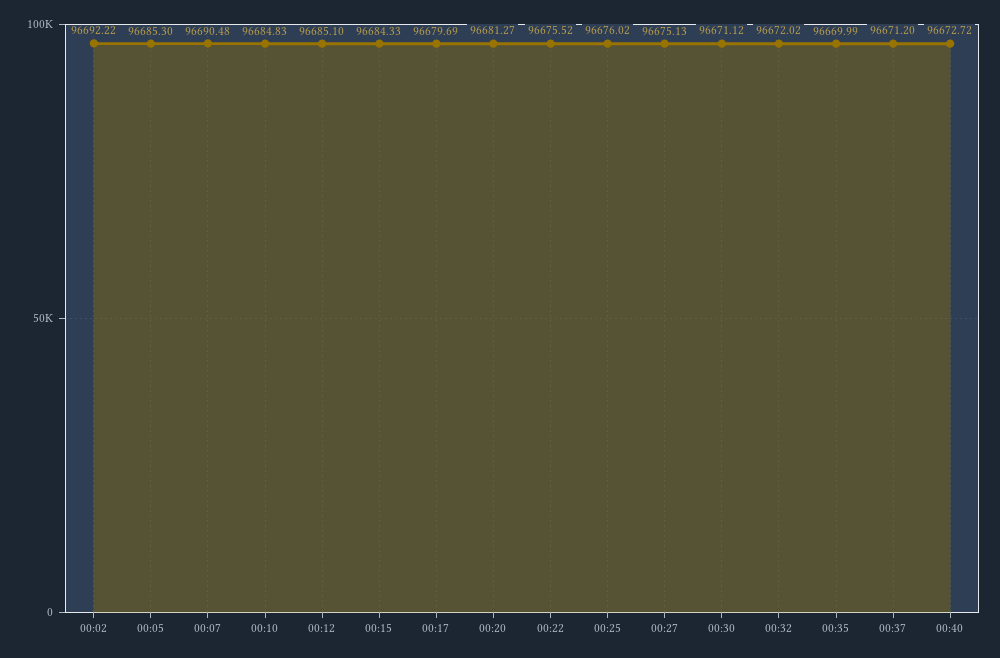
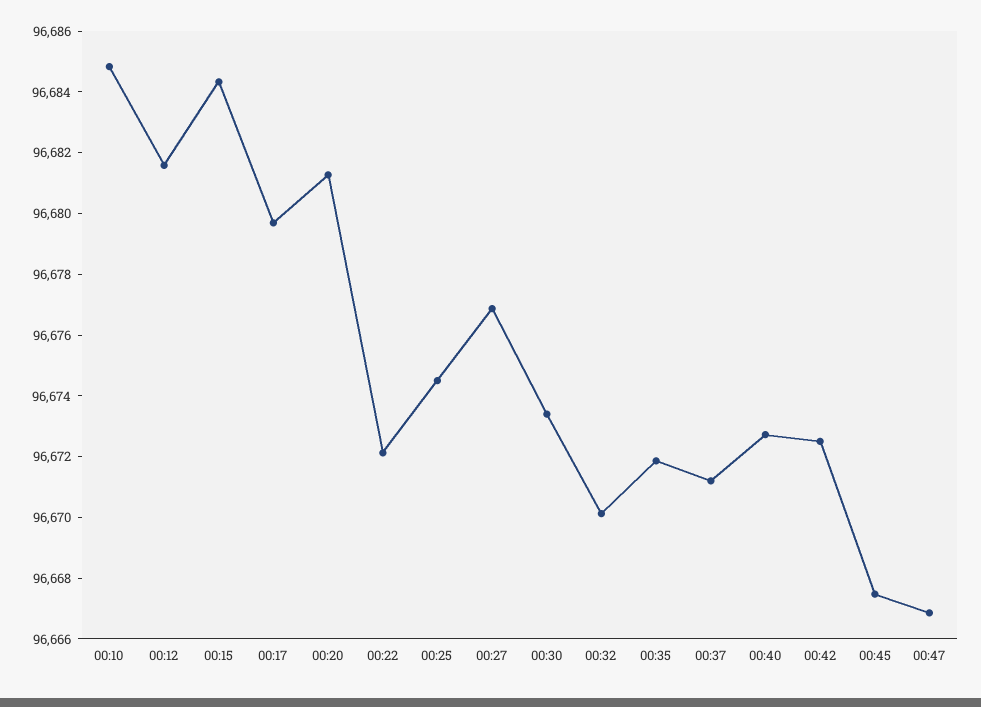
00:02: 96692.22 -> none
00:05: 96685.3 -> none
00:07: 96690.48 -> none
00:12: 96685.1 -> 96681.5
00:22: 96675.52 -> 96672
00:25: 96676.02 -> 96674.5
00:27: 96675.13 -> 96677
00:30: 96671.12 -> 96673.5
00:32: 96672.02 -> 96670
00:35: 96669.99 -> 96672
00:42: none -> 96672.5
00:45: none -> 96667.5
00:47: none -> 96667

